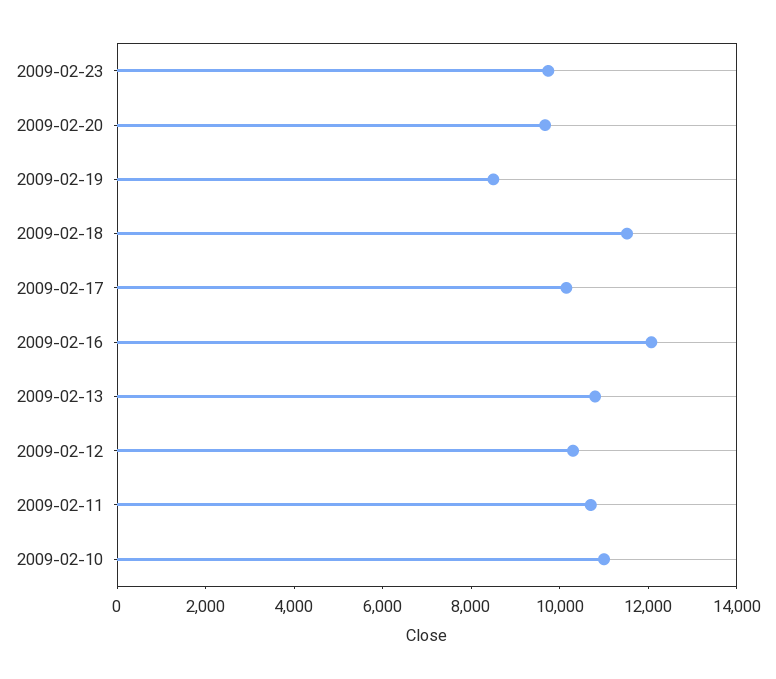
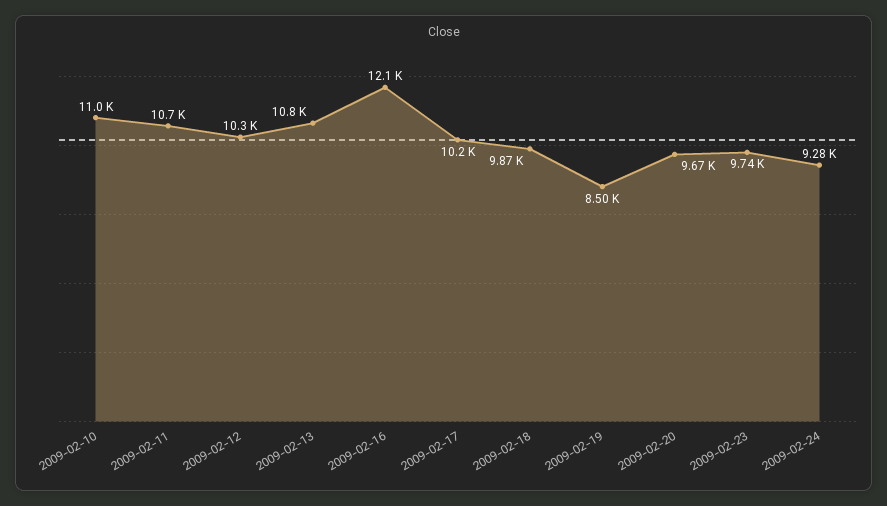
2009-02-18: 11500 -> 9870
2009-02-24: none -> 9280

